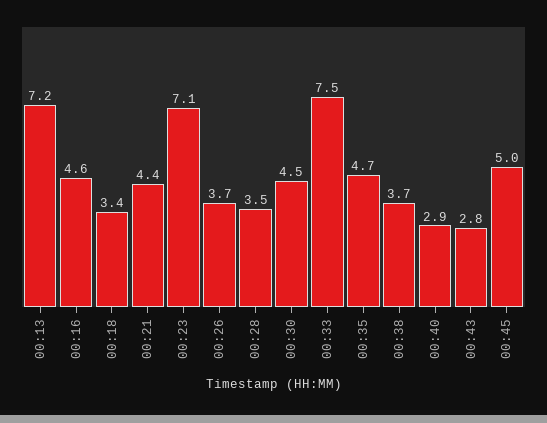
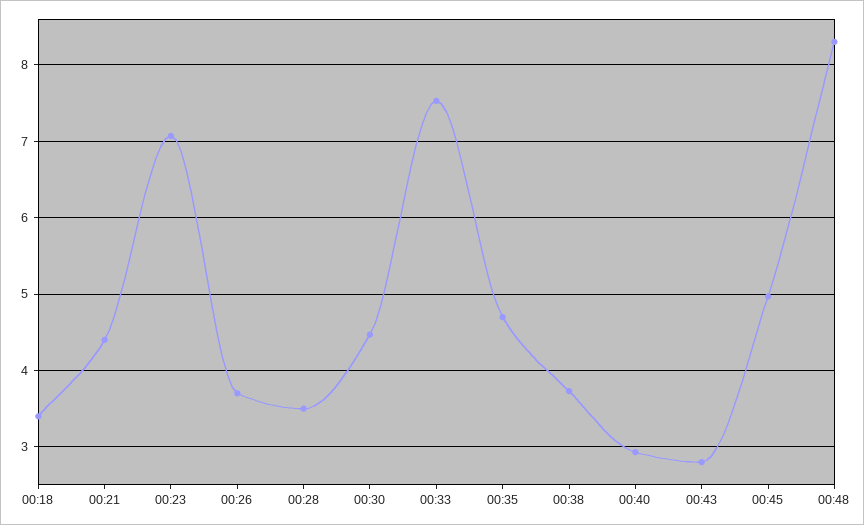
00:13: 7.2 -> none
00:16: 4.6 -> none
00:48: none -> 8.3

